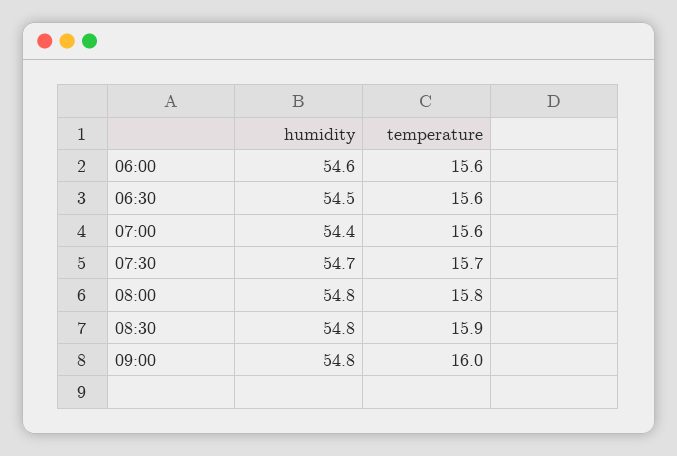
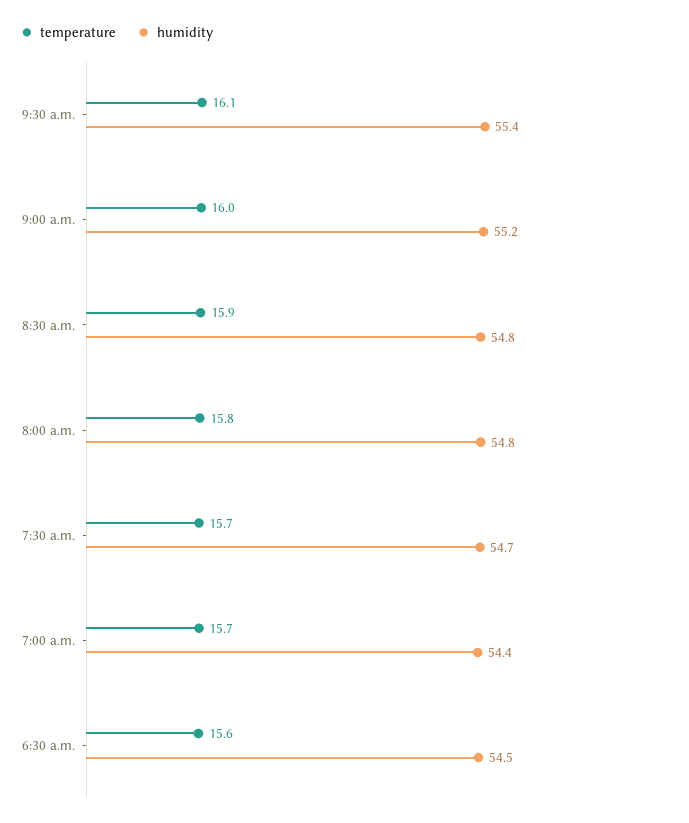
humidity, 06:00: 54.6 -> none
temperature, 06:00: 15.6 -> none
temperature, 07:00: 15.6 -> 15.7
humidity, 09:00: 54.8 -> 55.2
temperature, 9:30 a.m.: none -> 16.1
humidity, 9:30 a.m.: none -> 55.4

